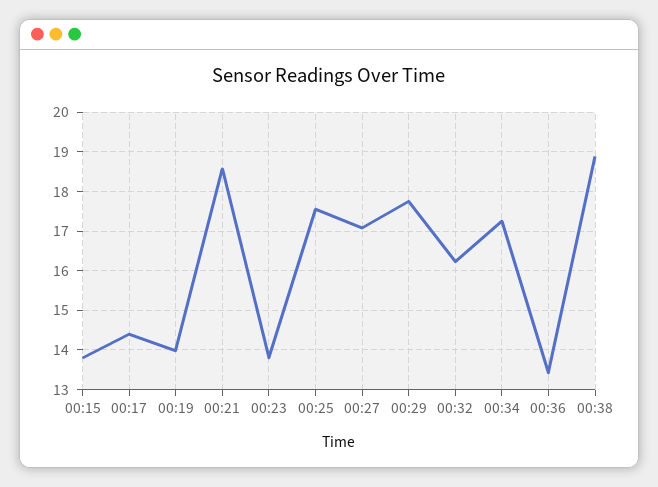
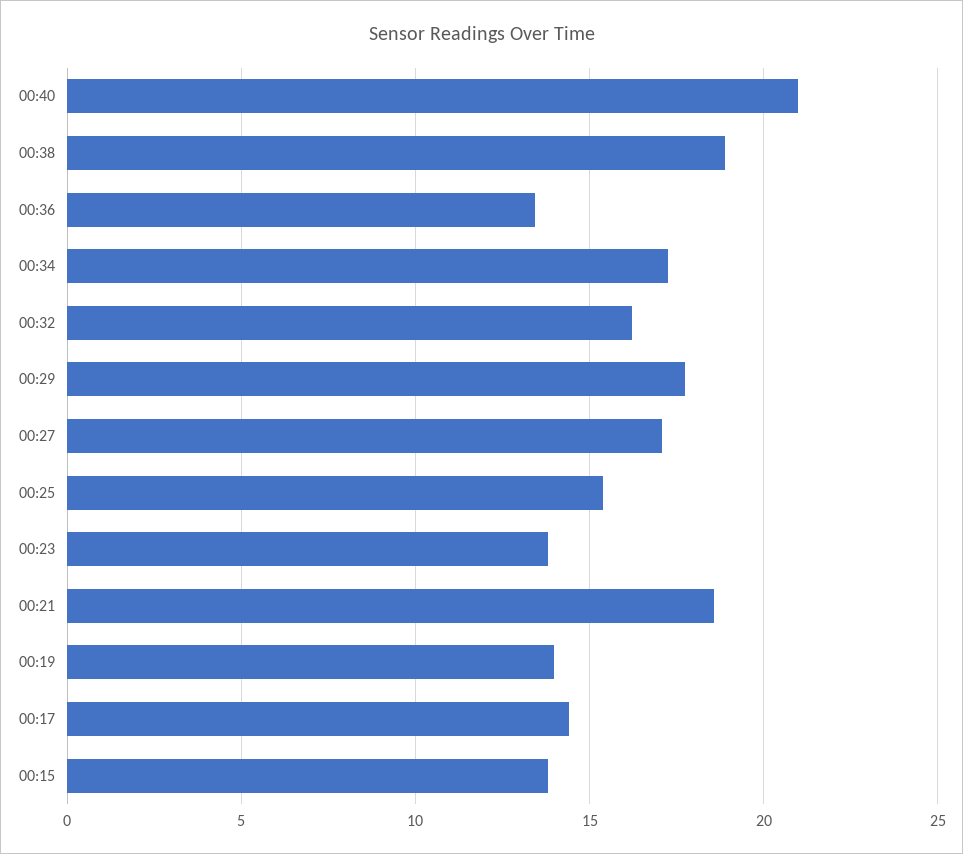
00:25: 17.6 -> 15.5
00:40: none -> 21

